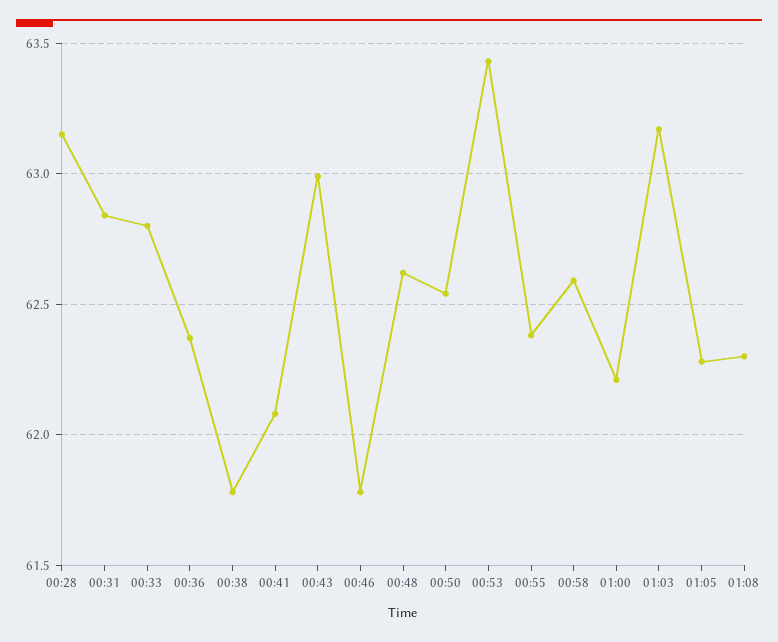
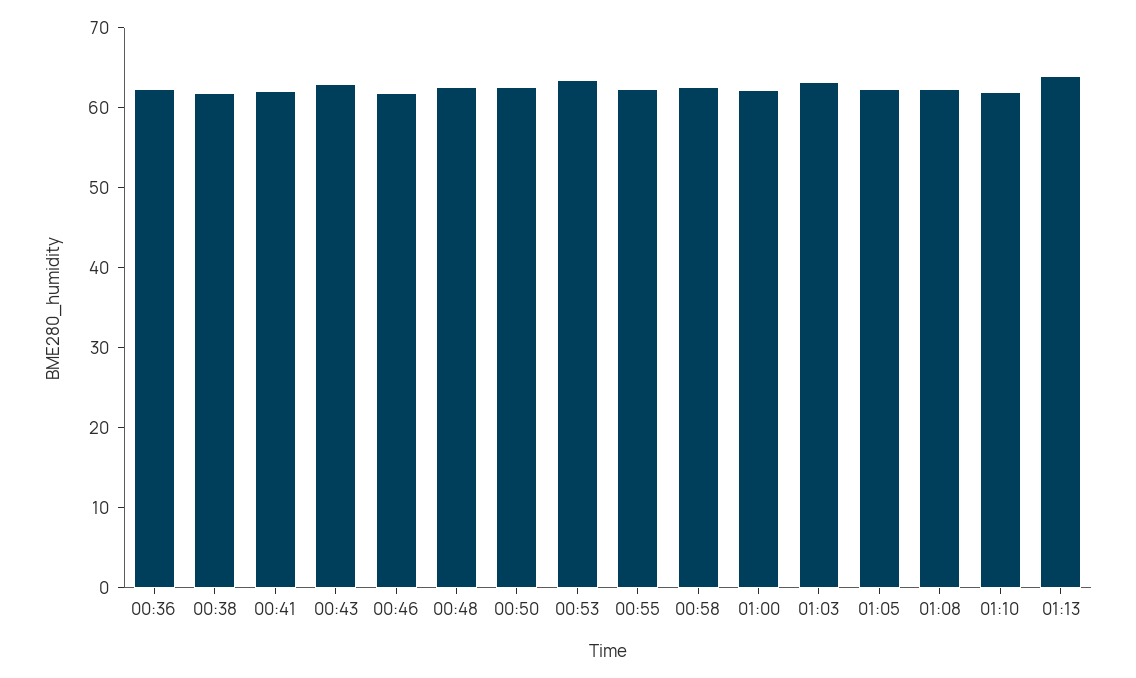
00:28: 63.15 -> none
00:31: 62.85 -> none
00:33: 62.8 -> none
01:10: none -> 62
01:13: none -> 64

